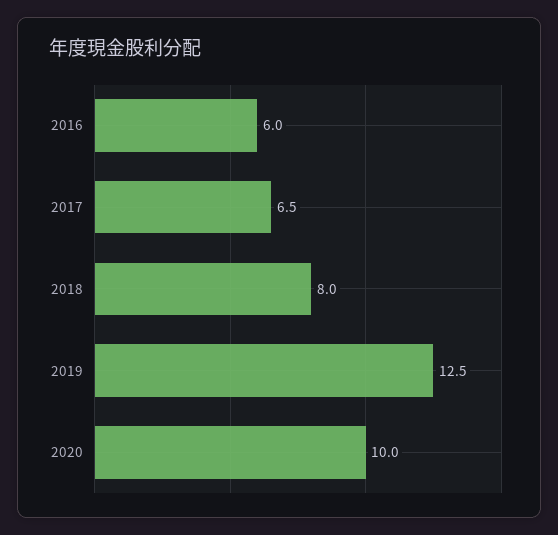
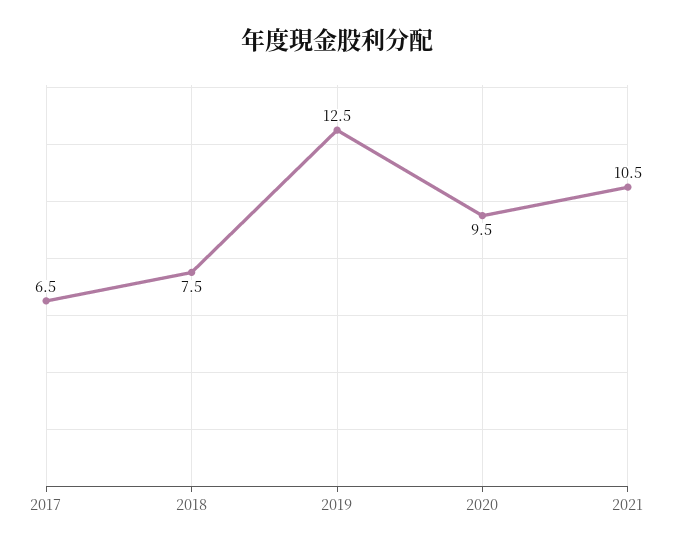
2016: 6 -> none
2018: 8 -> 7.5
2020: 10 -> 9.5
2021: none -> 10.5

